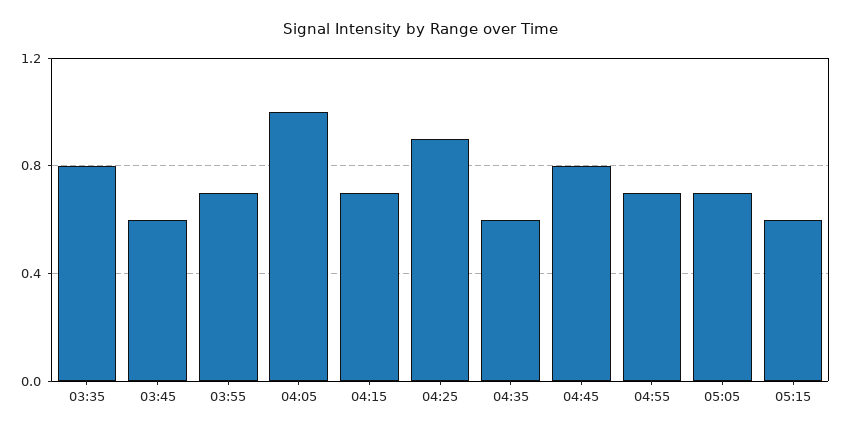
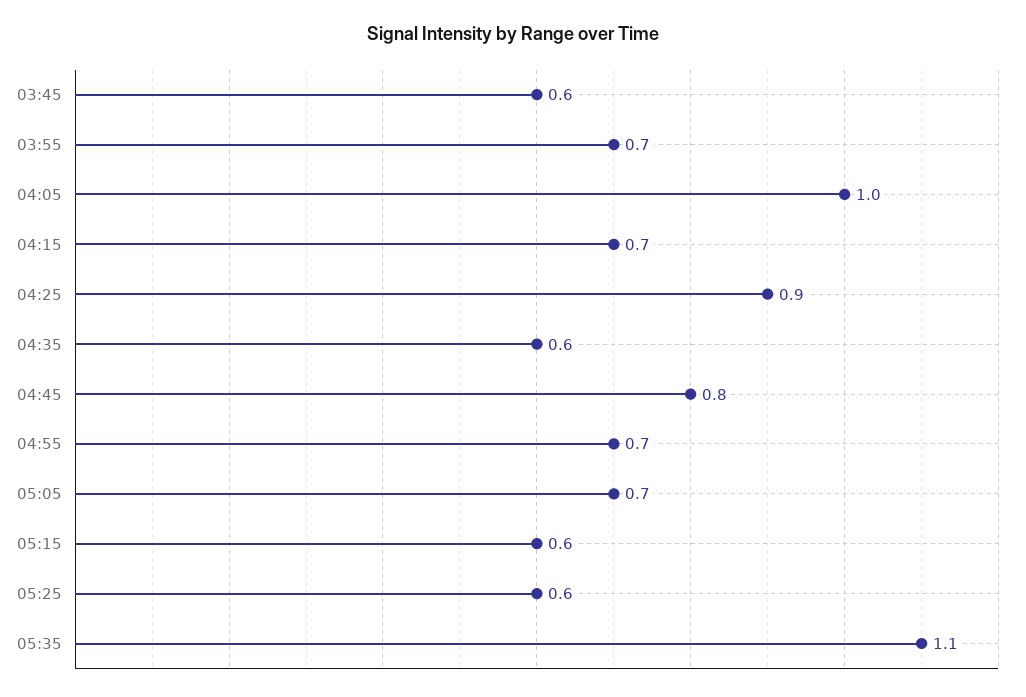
03:35: 0.8 -> none
05:25: none -> 0.6
05:35: none -> 1.1

